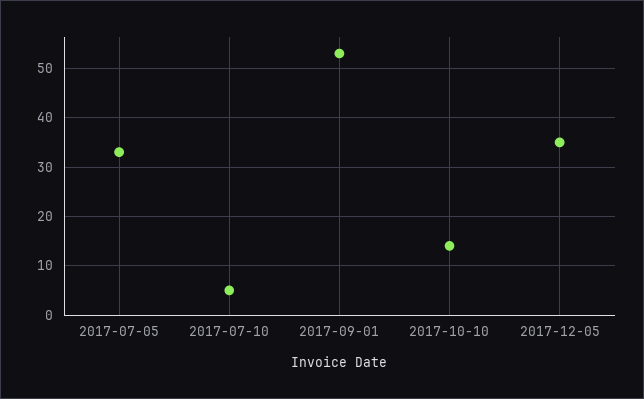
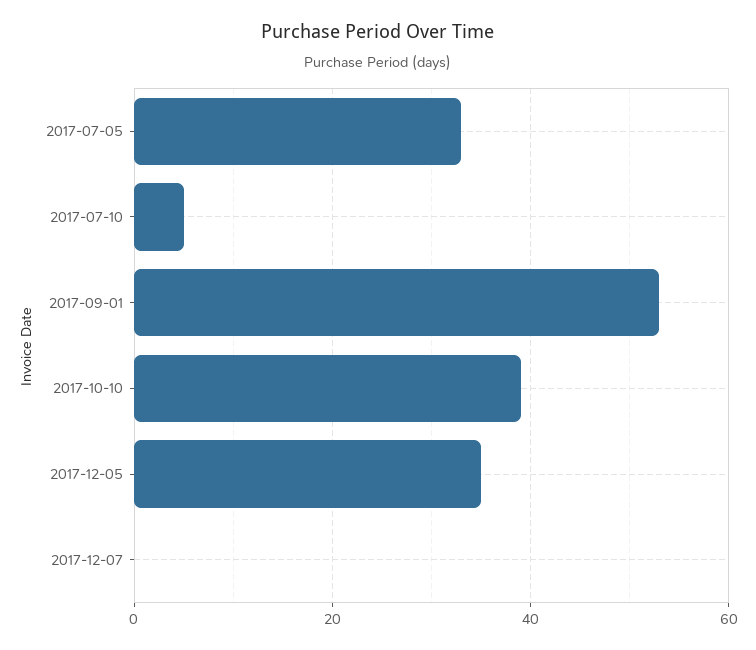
2017-10-10: 15 -> 40
2017-12-07: none -> 0

